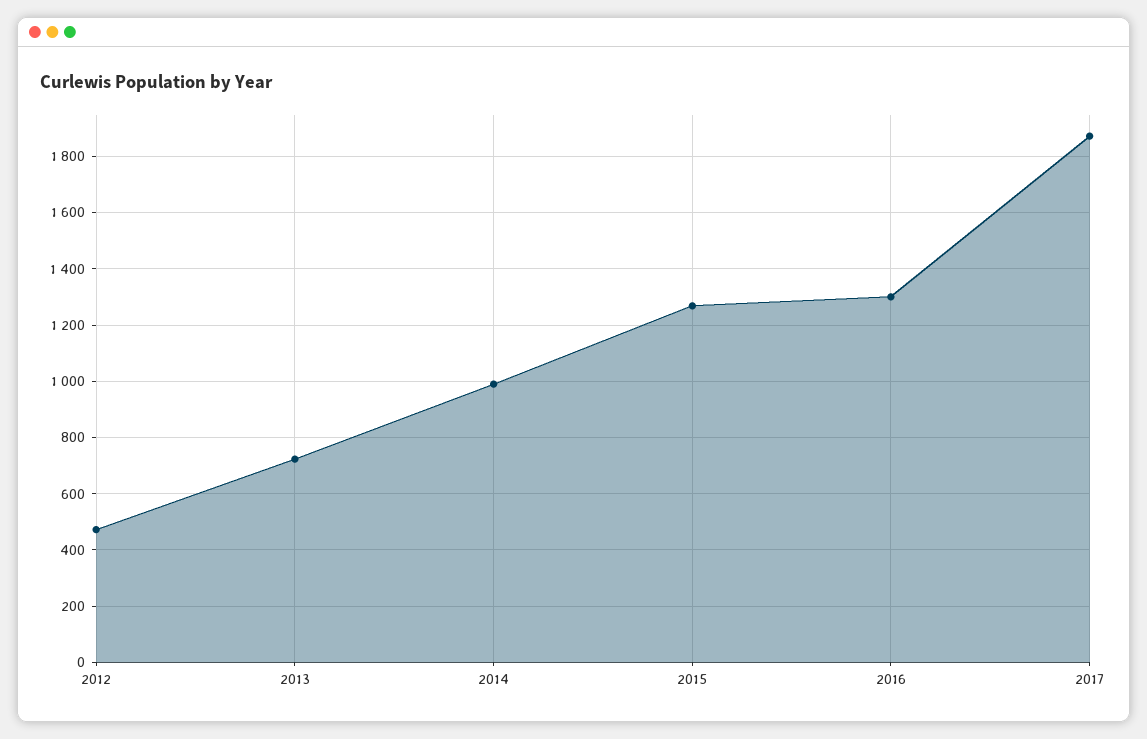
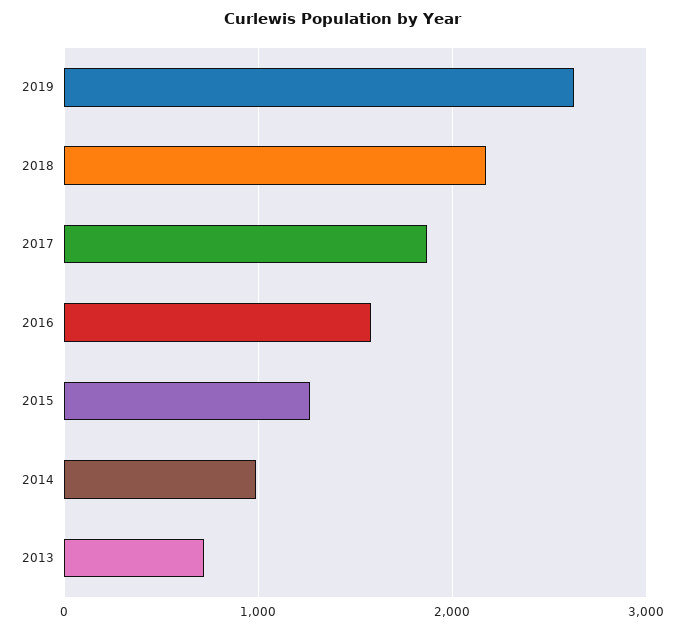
2012: 475 -> none
2016: 1300 -> 1600
2019: none -> 2600
2018: none -> 2200

